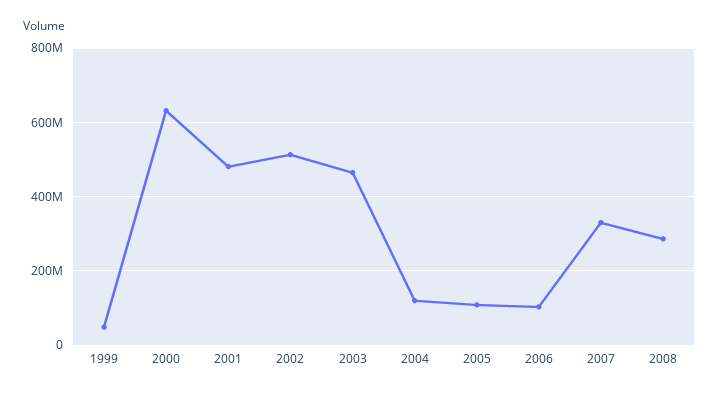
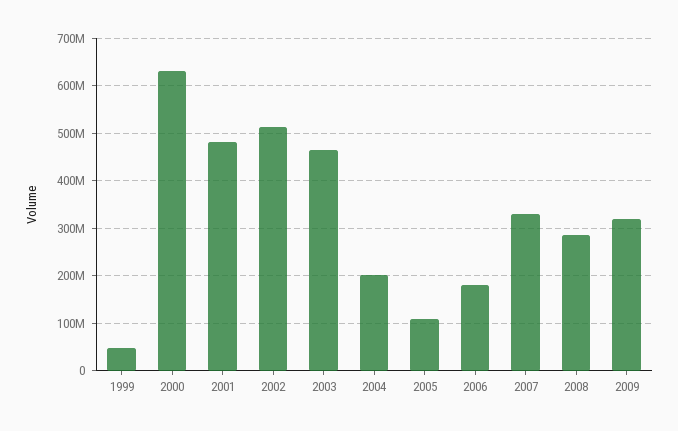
2004: 120000000 -> 200000000
2006: 100000000 -> 180000000
2009: none -> 320000000

